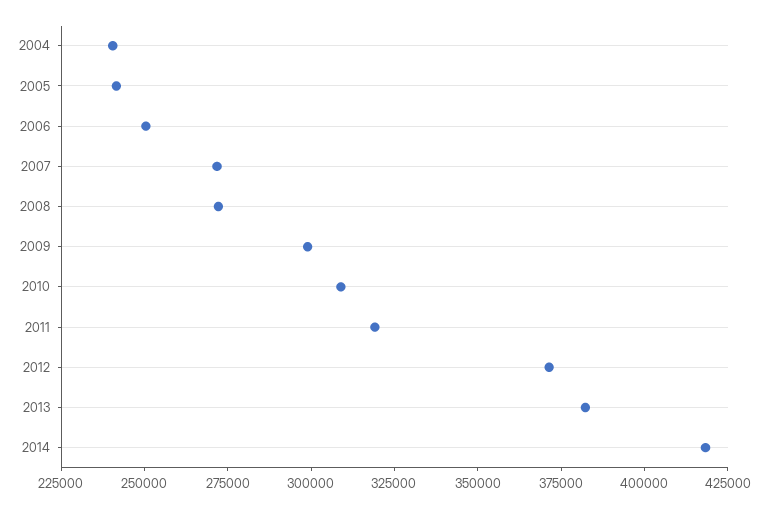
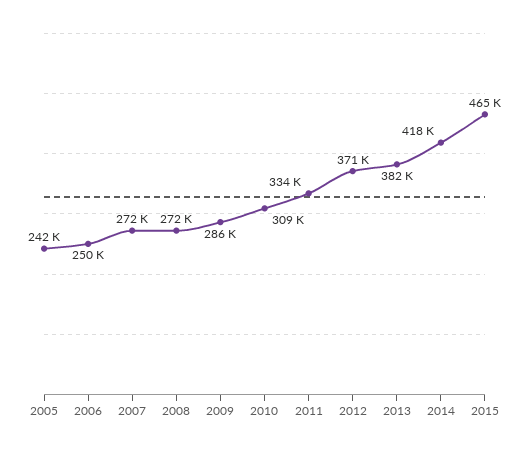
2004: 240000 -> none
2009: 300000 -> 286000
2011: 320000 -> 334000
2015: none -> 465000

